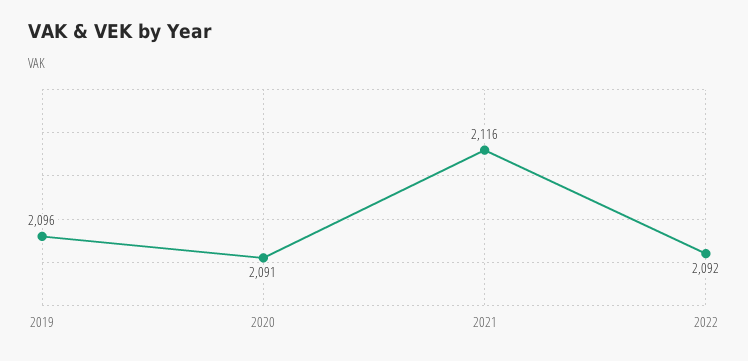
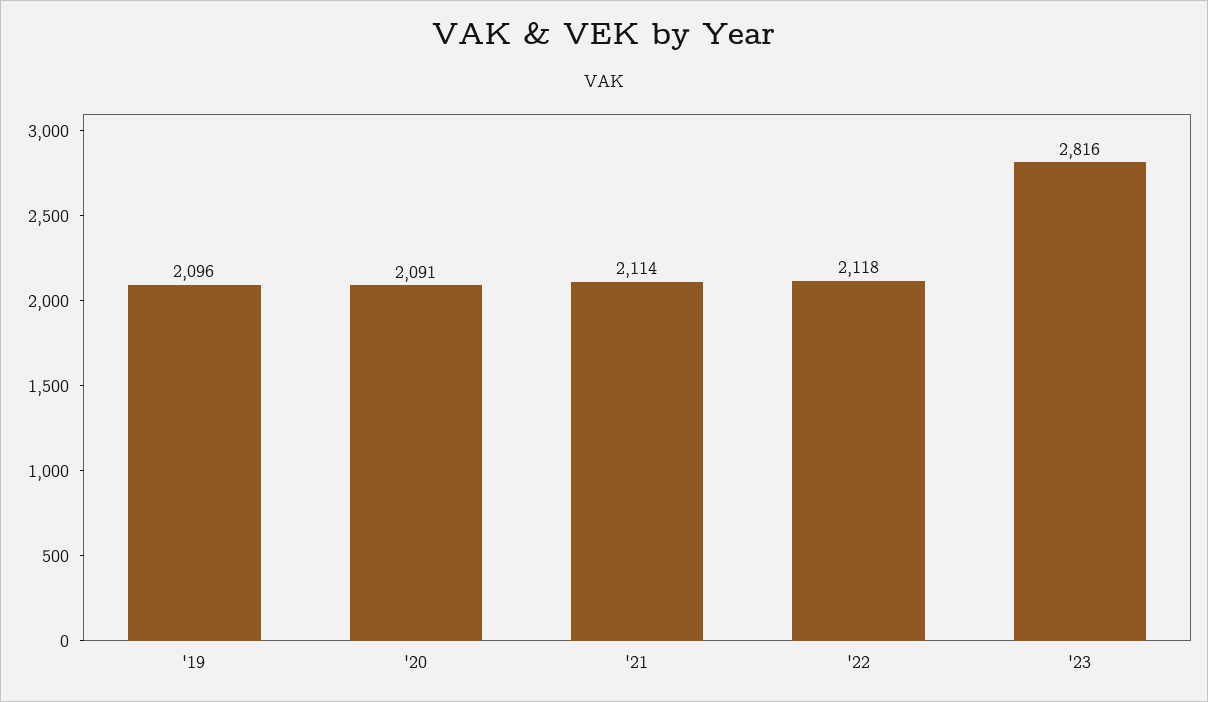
2021: 2116 -> 2114
2022: 2092 -> 2118
'23: none -> 2816

